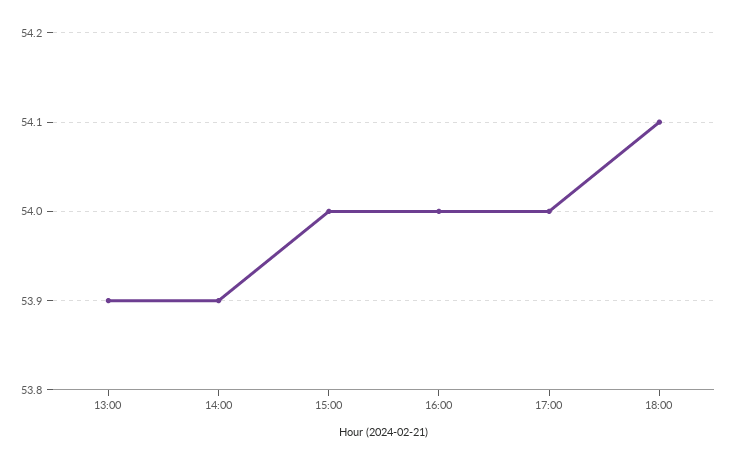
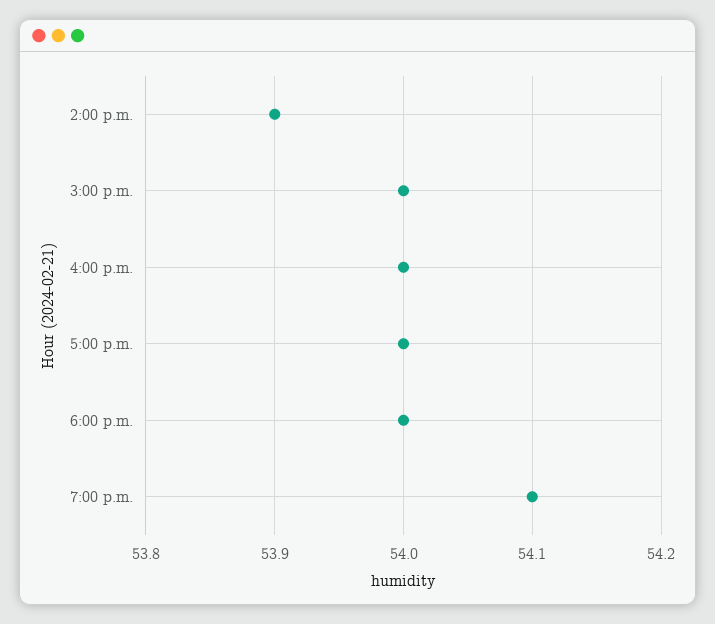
13:00: 53.9 -> none
18:00: 54.1 -> 54
7:00 p.m.: none -> 54.1

